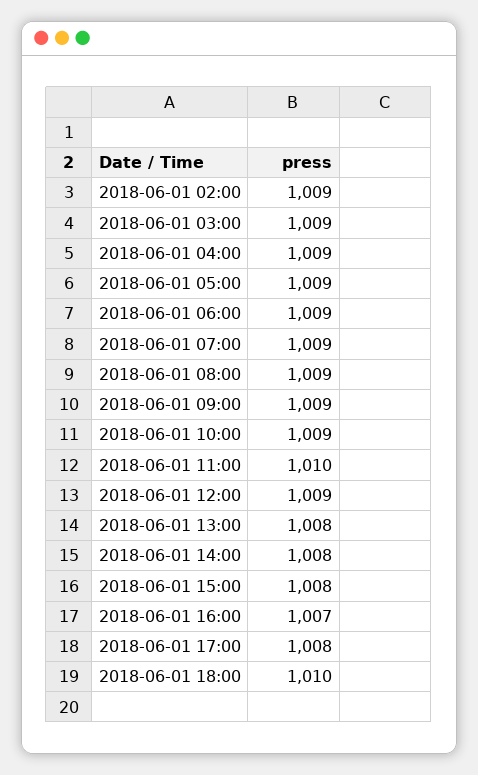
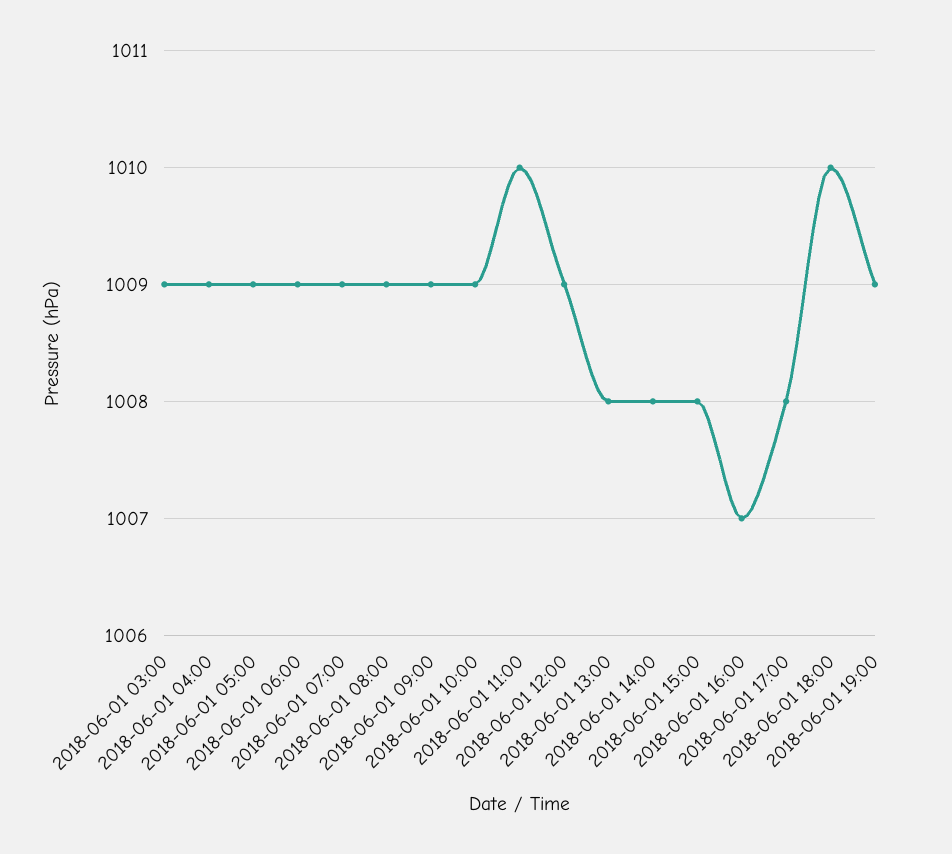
2018-06-01 02:00: 1009 -> none
2018-06-01 19:00: none -> 1009

